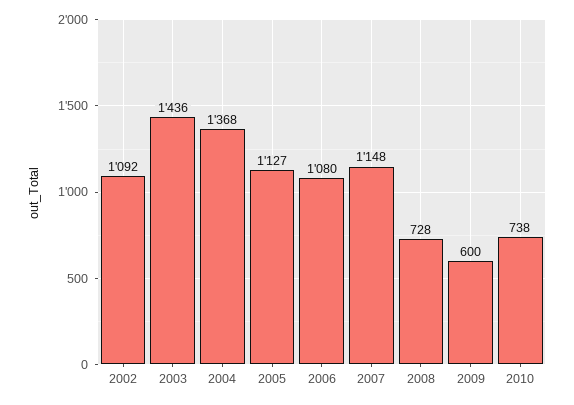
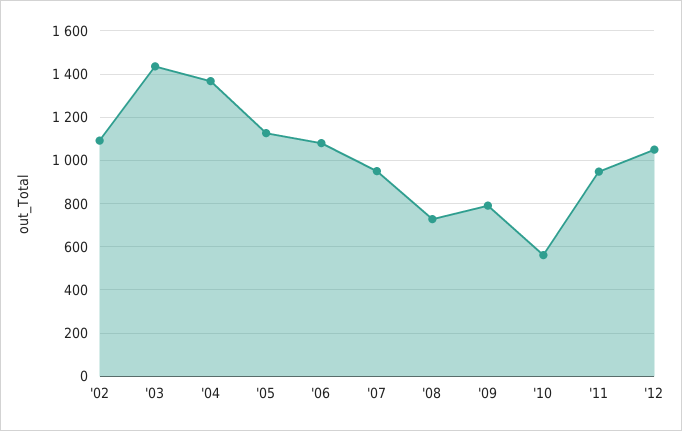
2007: 1148 -> 950
2009: 600 -> 800
2010: 738 -> 550
'11: none -> 950
'12: none -> 1050

